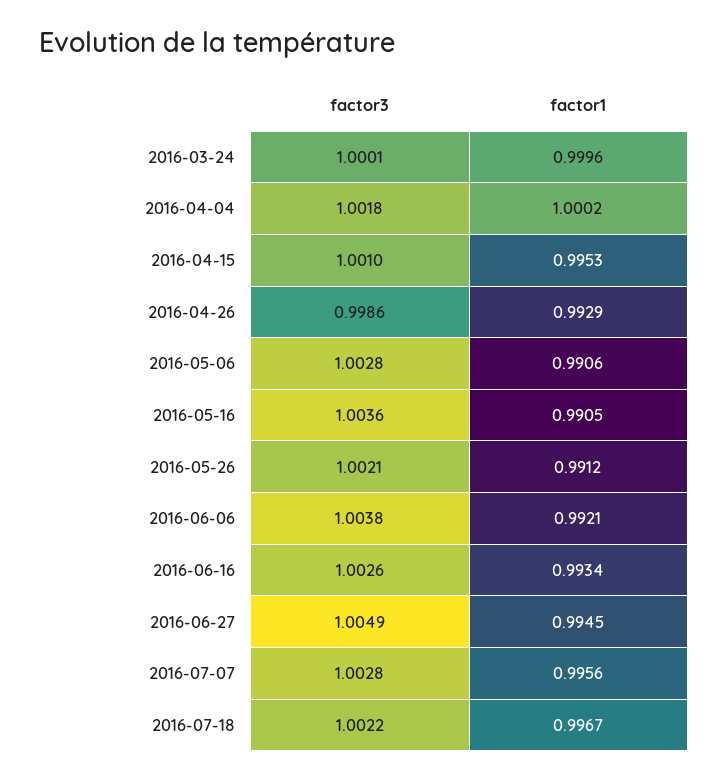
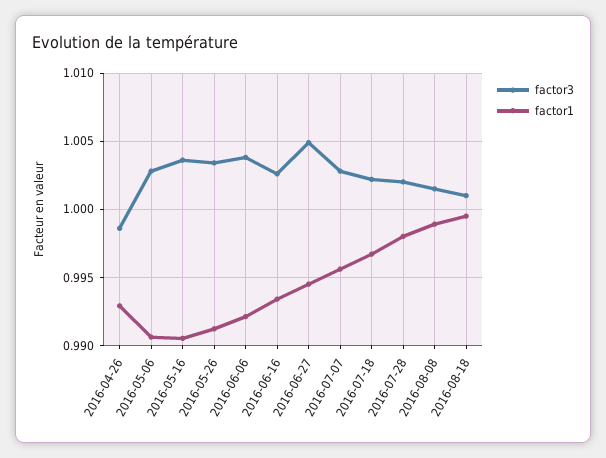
factor3, 2016-03-24: 1.0001 -> none
factor1, 2016-03-24: 0.9996 -> none
factor3, 2016-04-04: 1.0018 -> none
factor1, 2016-04-04: 1.0002 -> none
factor3, 2016-04-15: 1.001 -> none
factor1, 2016-04-15: 0.9953 -> none
factor3, 2016-05-26: 1.0021 -> 1.0035
factor3, 2016-07-28: none -> 1.002
factor1, 2016-07-28: none -> 0.998
factor3, 2016-08-08: none -> 1.0015
factor1, 2016-08-08: none -> 0.999
factor3, 2016-08-18: none -> 1.001
factor1, 2016-08-18: none -> 0.9995

